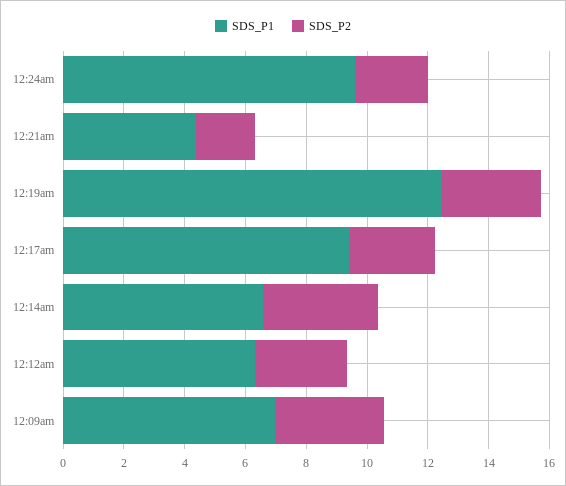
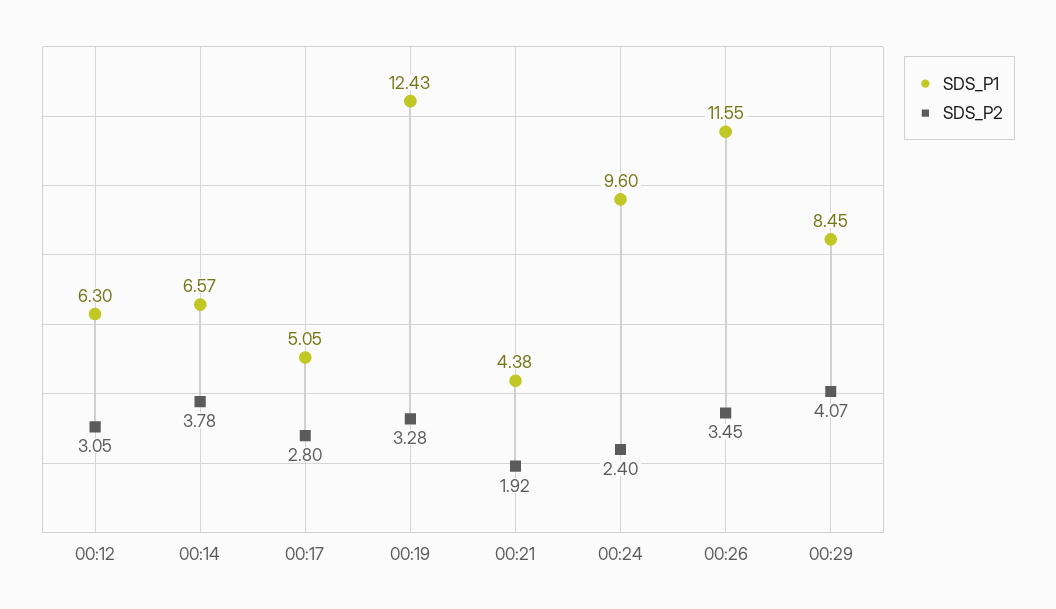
SDS_P1, 12:17am: 9.5 -> 5.05
SDS_P1, 12:09am: 7 -> none
SDS_P2, 12:09am: 3.5 -> none
SDS_P1, 00:26: none -> 11.55
SDS_P2, 00:26: none -> 3.45
SDS_P1, 00:29: none -> 8.45
SDS_P2, 00:29: none -> 4.07

